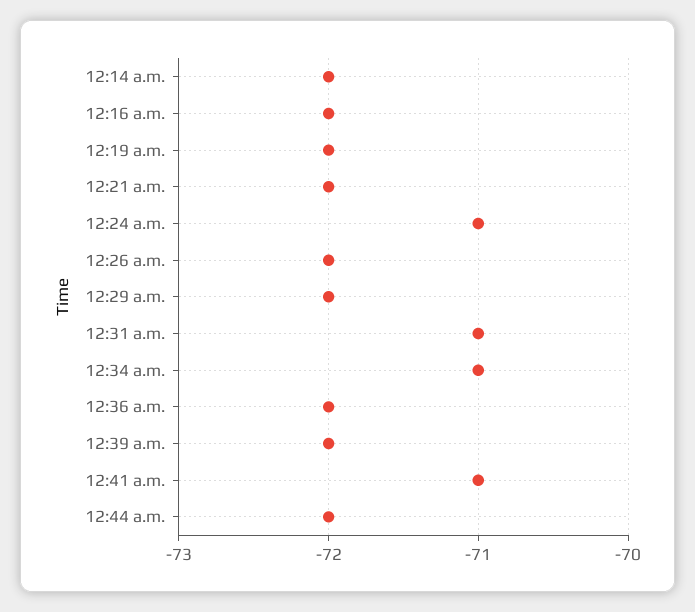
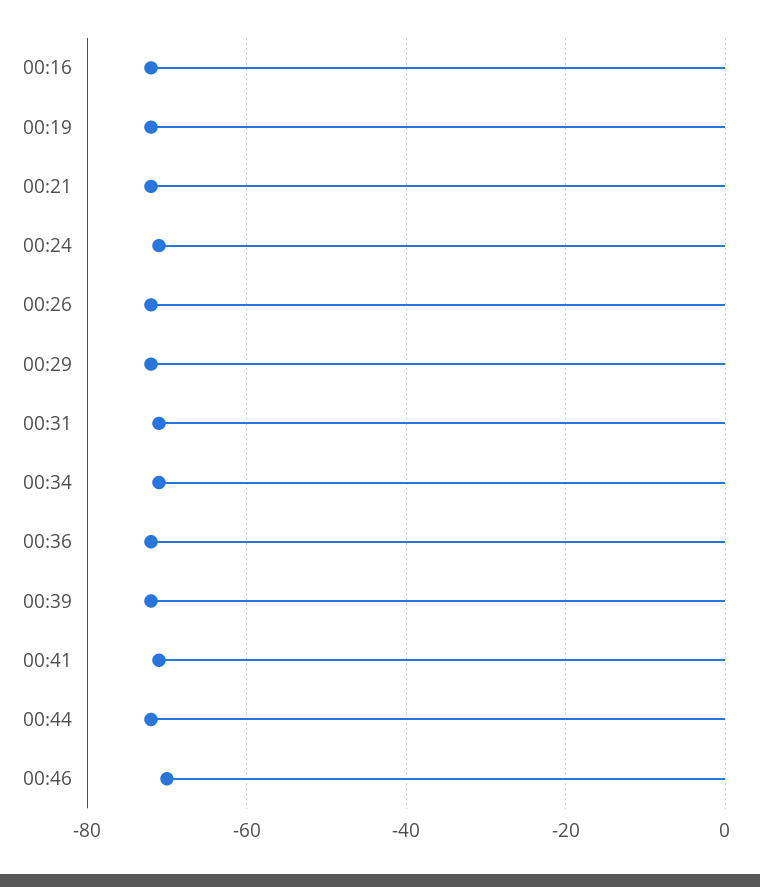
12:14 a.m.: -72 -> none
00:46: none -> -70

